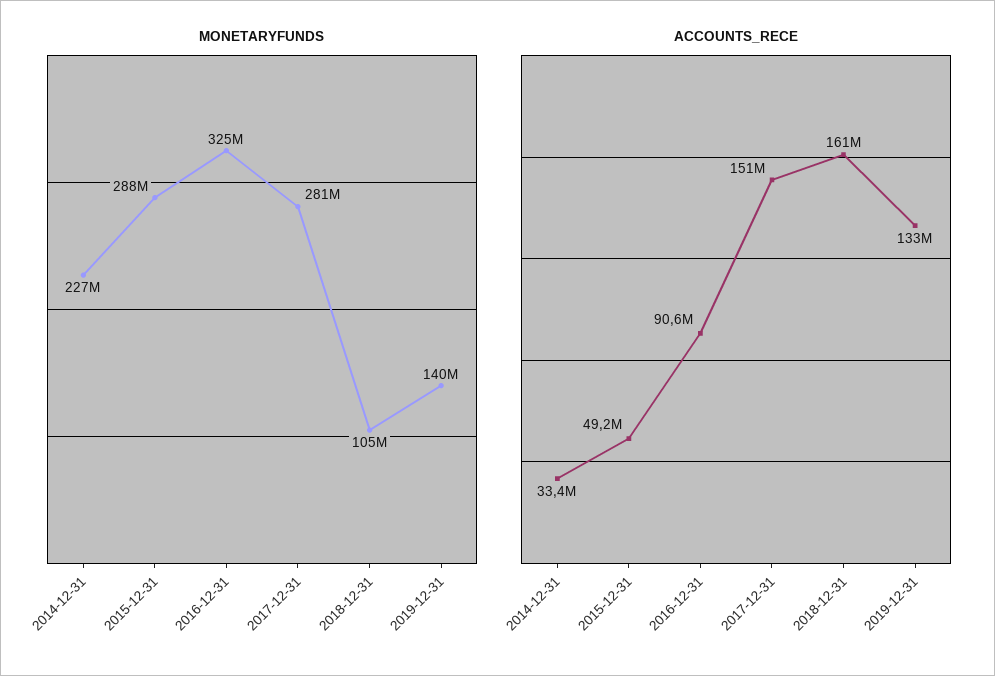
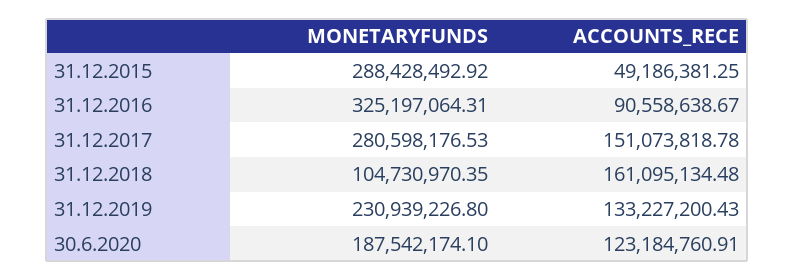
MONETARYFUNDS, 2014-12-31: 227000000 -> none
MONETARYFUNDS, 2019-12-31: 140000000 -> 230939226.8
ACCOUNTS_RECE, 2014-12-31: 33400000 -> none
MONETARYFUNDS, 30.6.2020: none -> 187542174.1
ACCOUNTS_RECE, 30.6.2020: none -> 123184760.91

